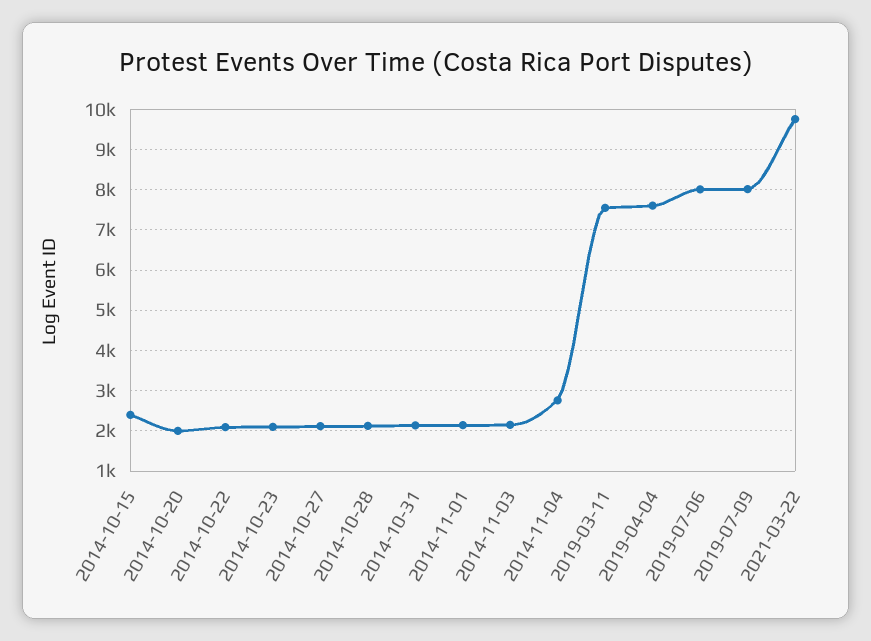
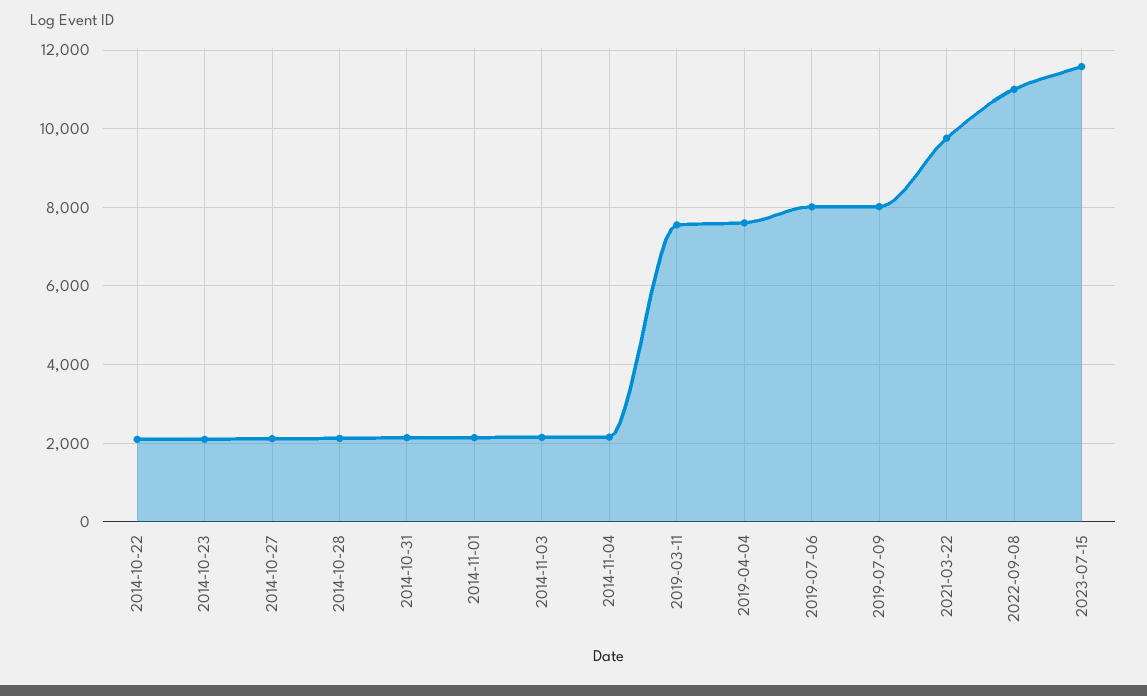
2014-10-15: 2400 -> none
2014-10-20: 2000 -> none
2014-11-04: 2800 -> 2200
2022-09-08: none -> 11000
2023-07-15: none -> 11600

